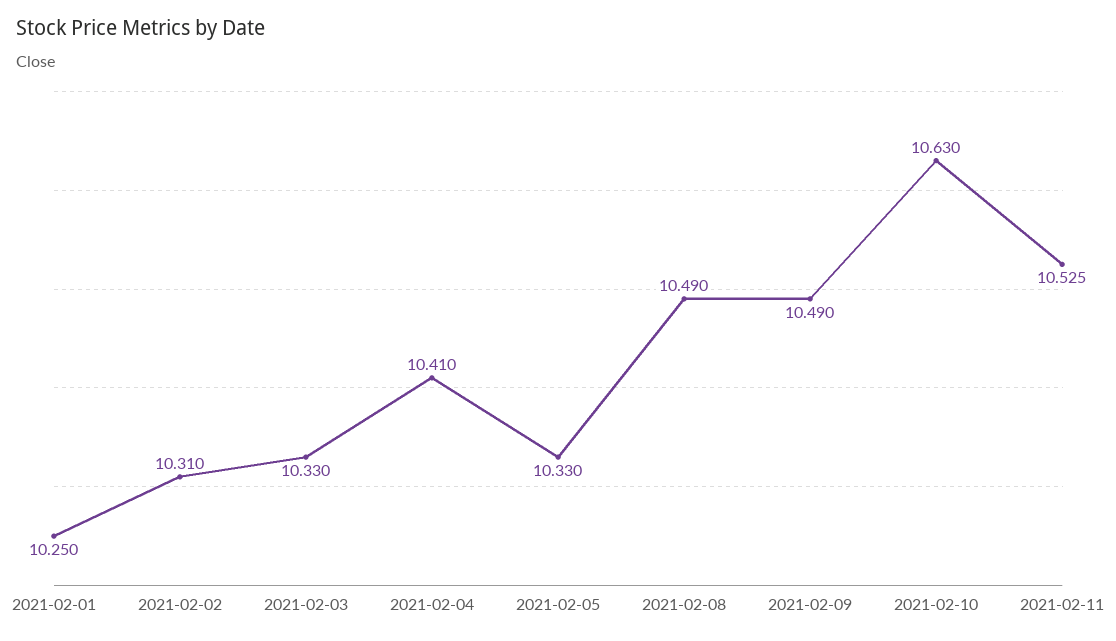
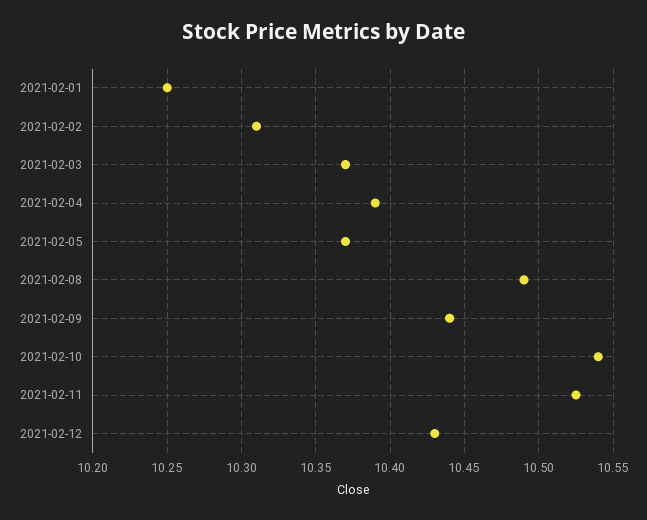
2021-02-03: 10.33 -> 10.37
2021-02-04: 10.41 -> 10.39
2021-02-05: 10.33 -> 10.37
2021-02-09: 10.49 -> 10.44
2021-02-10: 10.63 -> 10.54
2021-02-12: none -> 10.43

